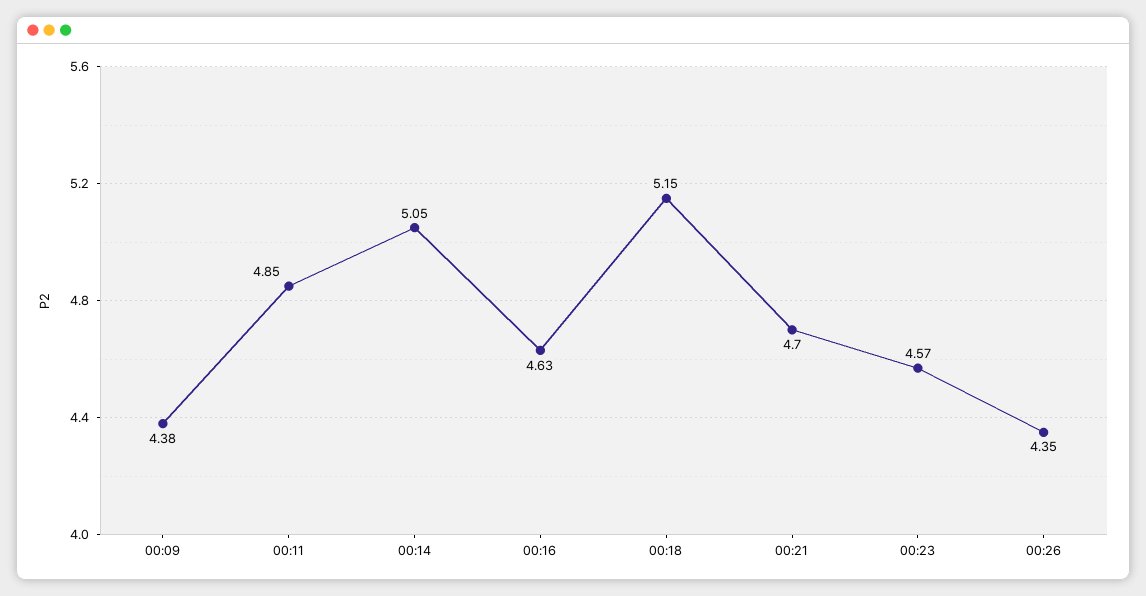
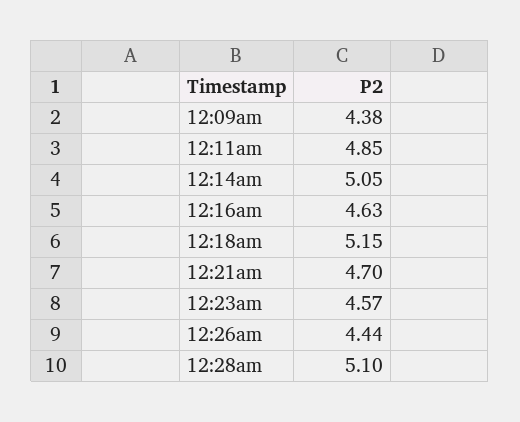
00:26: 4.35 -> 4.44
12:28am: none -> 5.1

